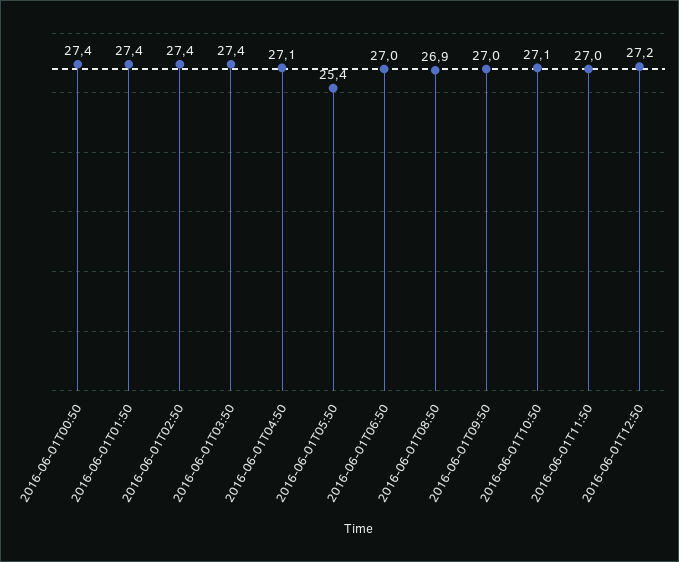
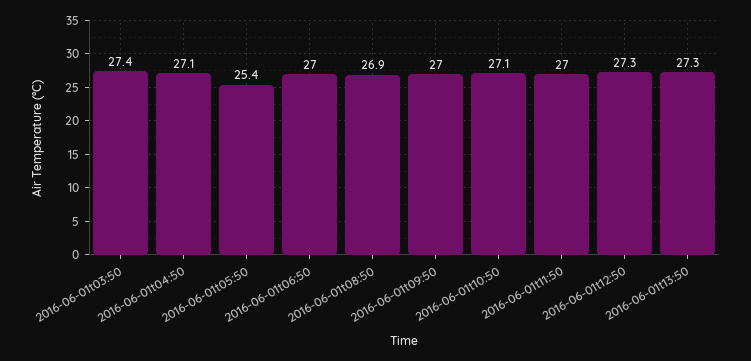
2016-06-01T00:50: 27.4 -> none
2016-06-01T01:50: 27.4 -> none
2016-06-01T02:50: 27.4 -> none
2016-06-01T12:50: 27.2 -> 27.3
2016-06-01t13:50: none -> 27.3

